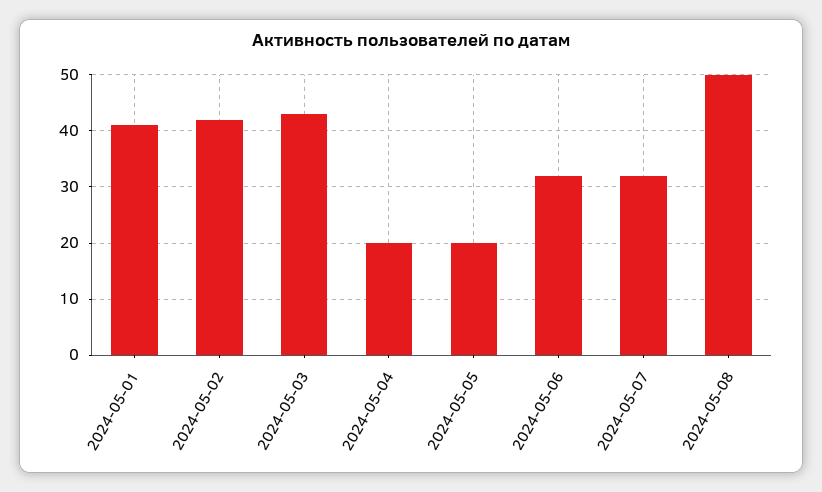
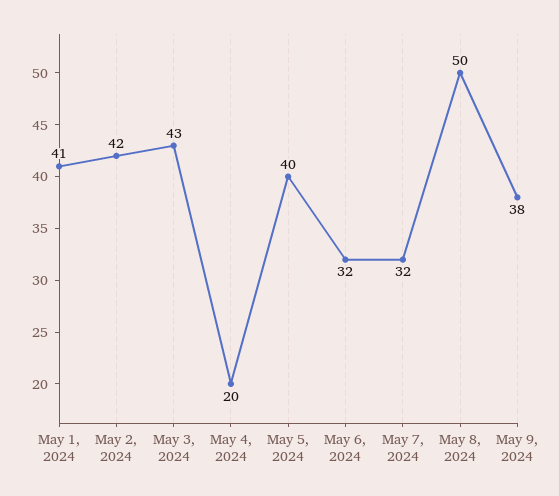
2024-05-05: 20 -> 40
May 9, 2024: none -> 38

